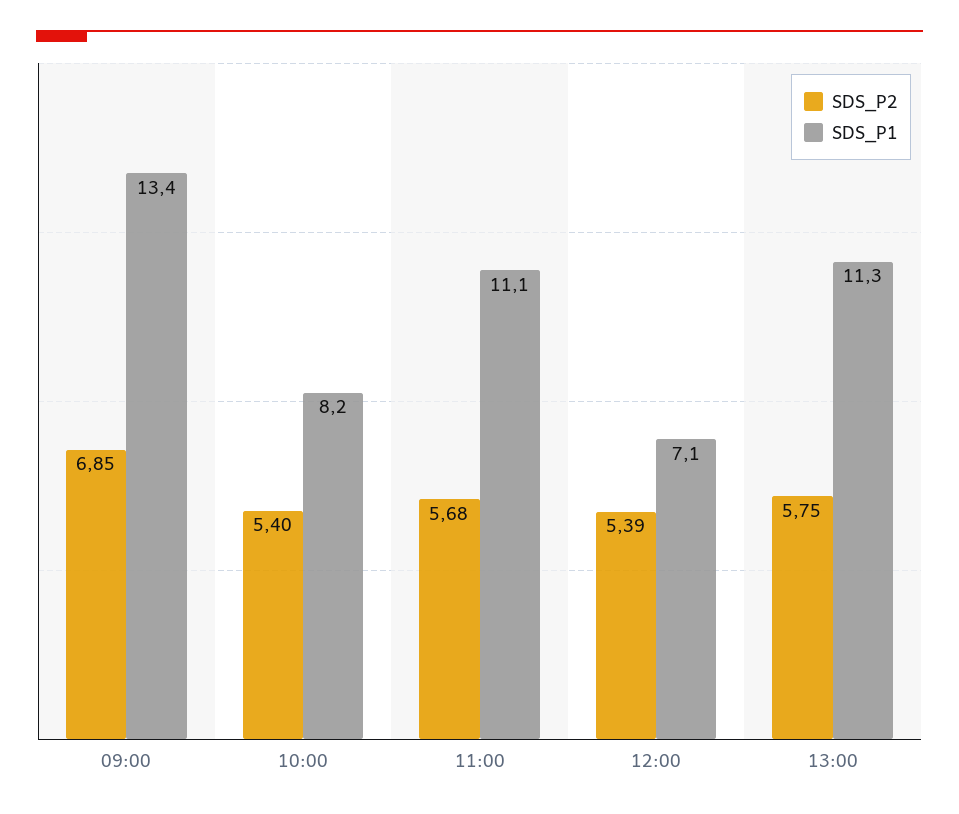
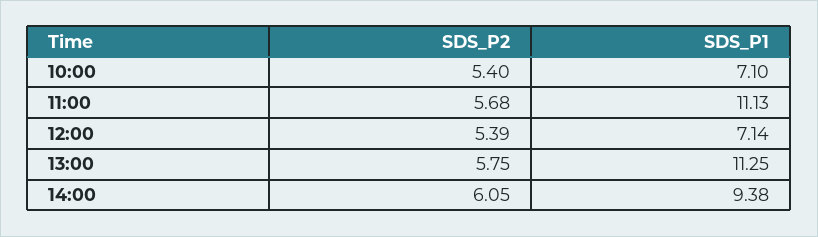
SDS_P2, 09:00: 6.85 -> none
SDS_P1, 09:00: 13.4 -> none
SDS_P1, 10:00: 8.2 -> 7.1
SDS_P2, 14:00: none -> 6.05
SDS_P1, 14:00: none -> 9.38

